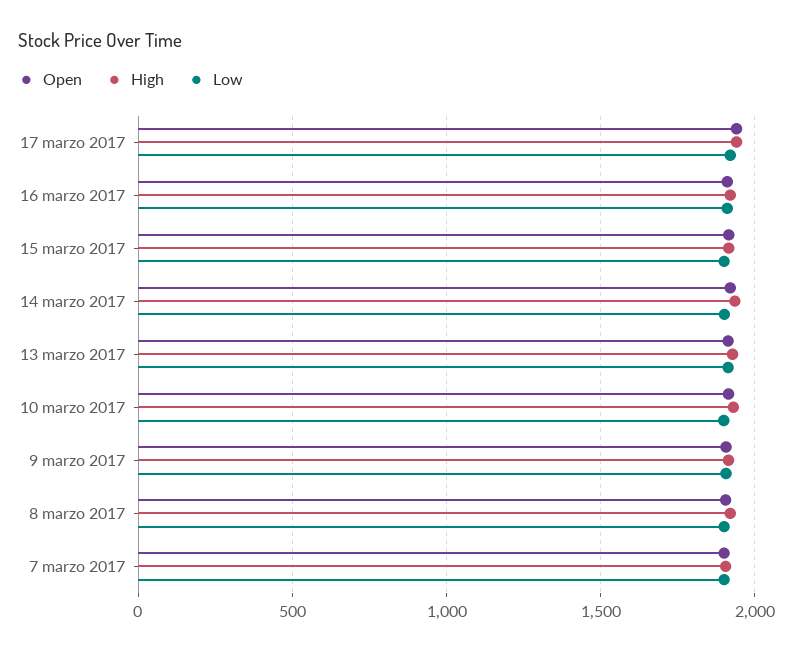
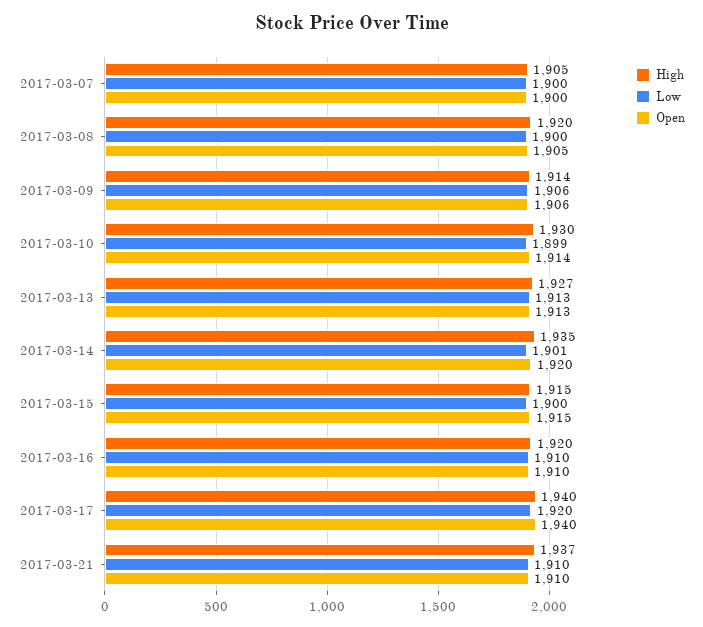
High, 2017-03-21: none -> 1937
Low, 2017-03-21: none -> 1910
Open, 2017-03-21: none -> 1910

